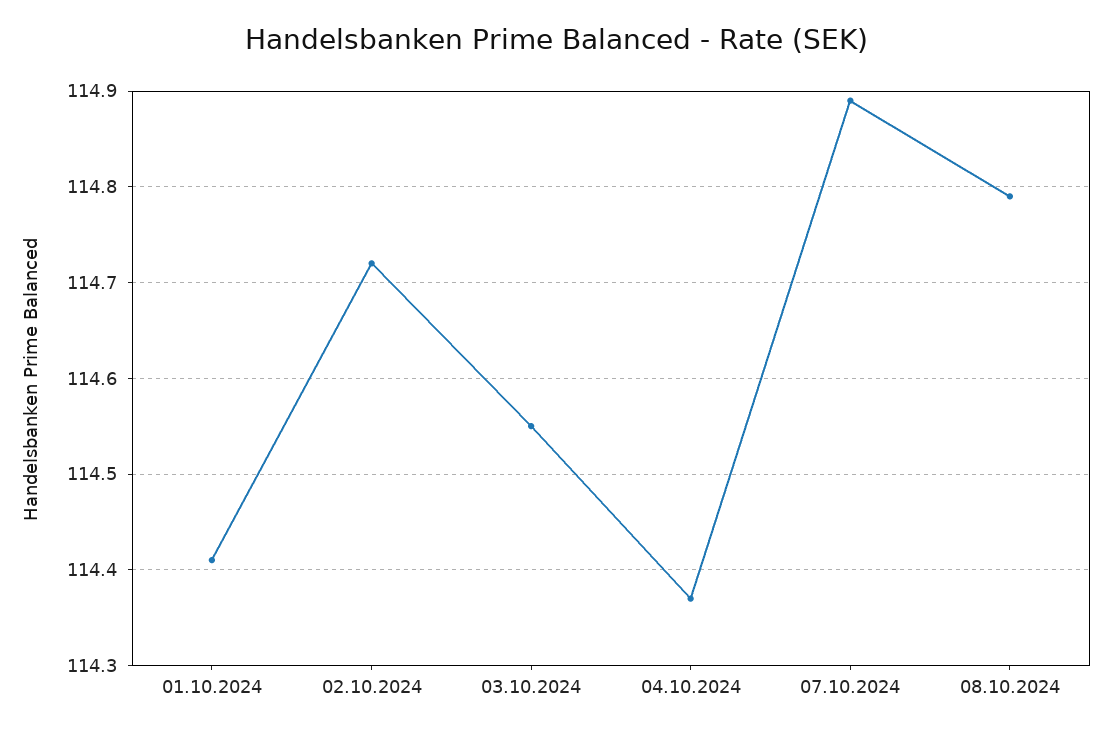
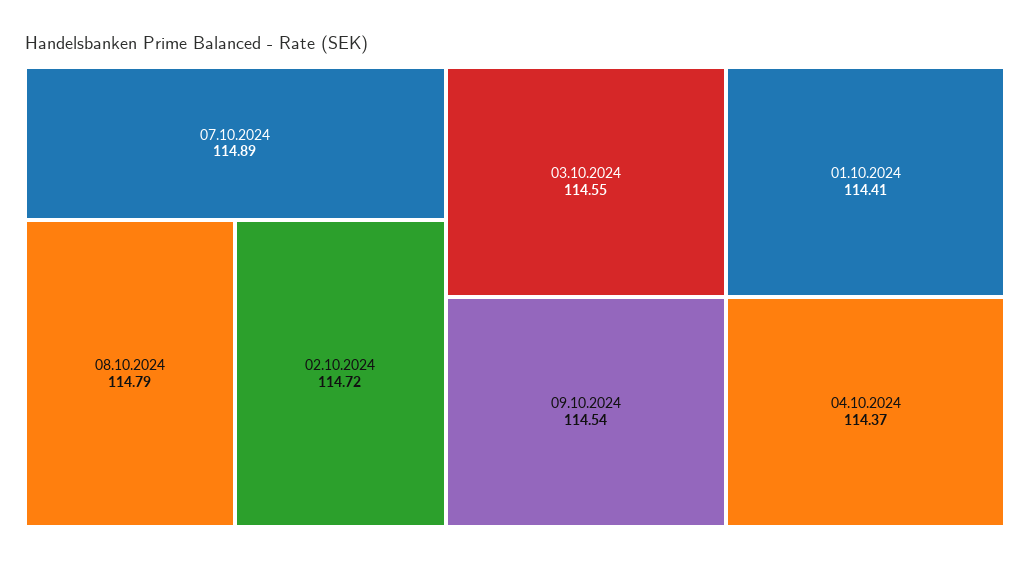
09.10.2024: none -> 114.54

